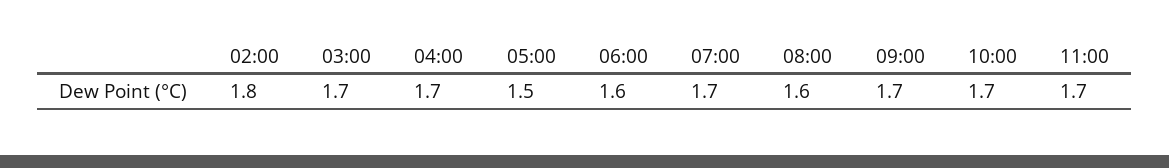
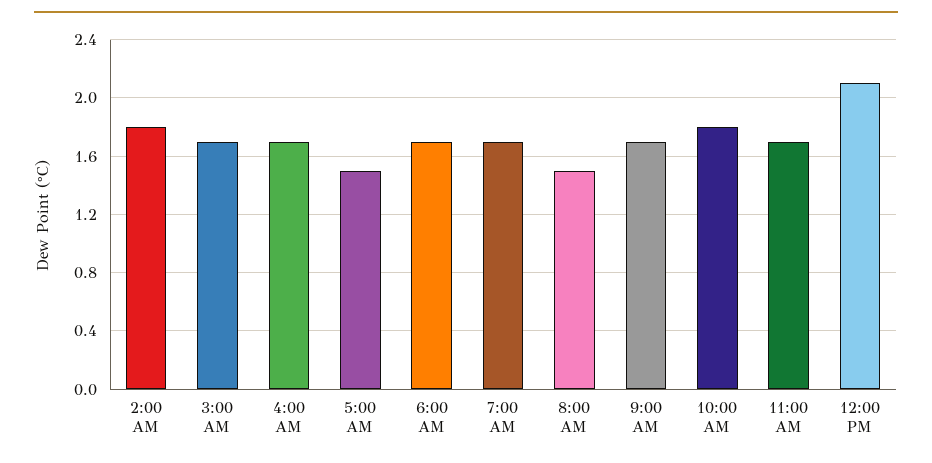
06:00: 1.6 -> 1.7
08:00: 1.6 -> 1.5
10:00: 1.7 -> 1.8
12:00 PM: none -> 2.1

